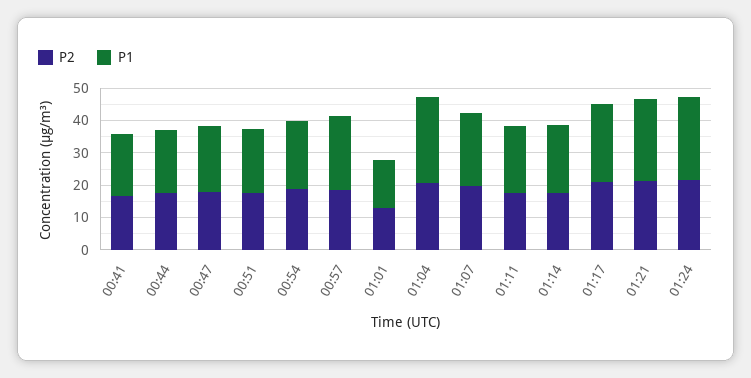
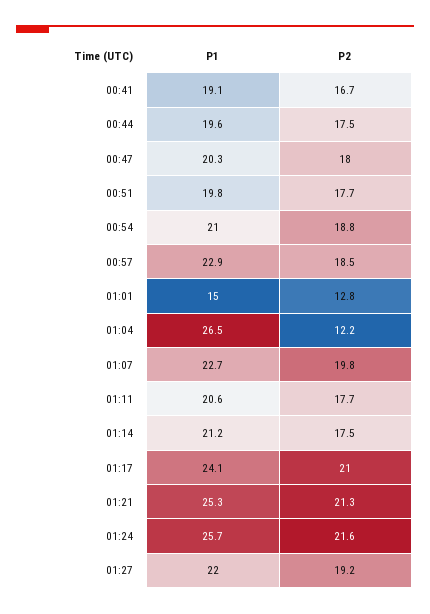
P2, 01:04: 20 -> 12.2
P1, 01:27: none -> 22
P2, 01:27: none -> 19.2

